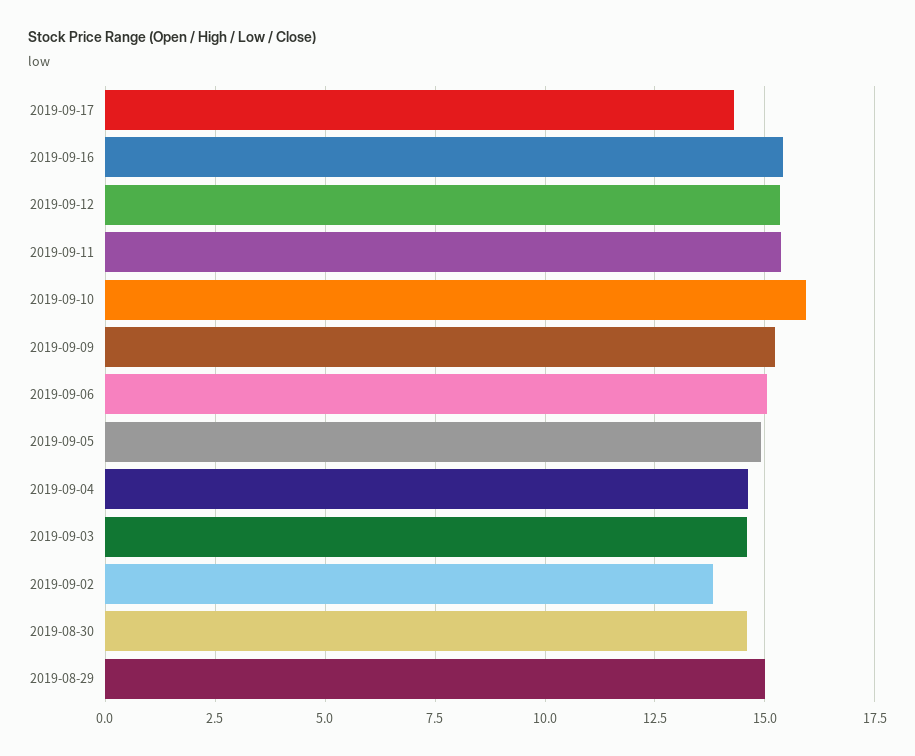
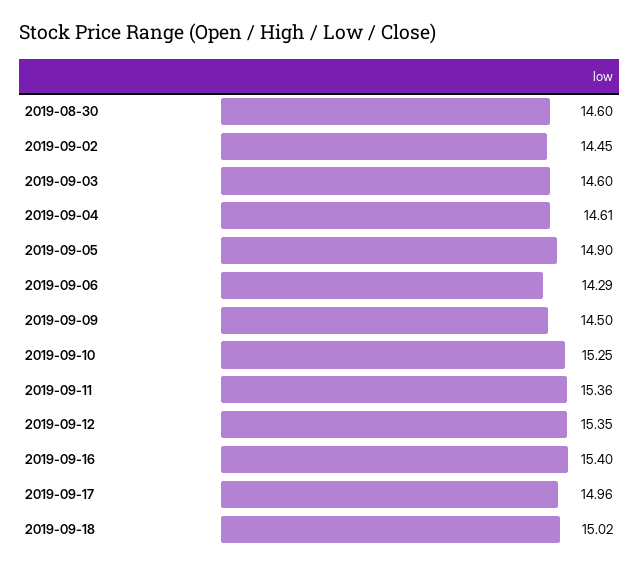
2019-09-17: 14.25 -> 14.96
2019-09-10: 16 -> 15.25
2019-09-09: 15.25 -> 14.5
2019-09-06: 15 -> 14.29
2019-09-02: 13.75 -> 14.45
2019-08-29: 15 -> none
2019-09-18: none -> 15.02

